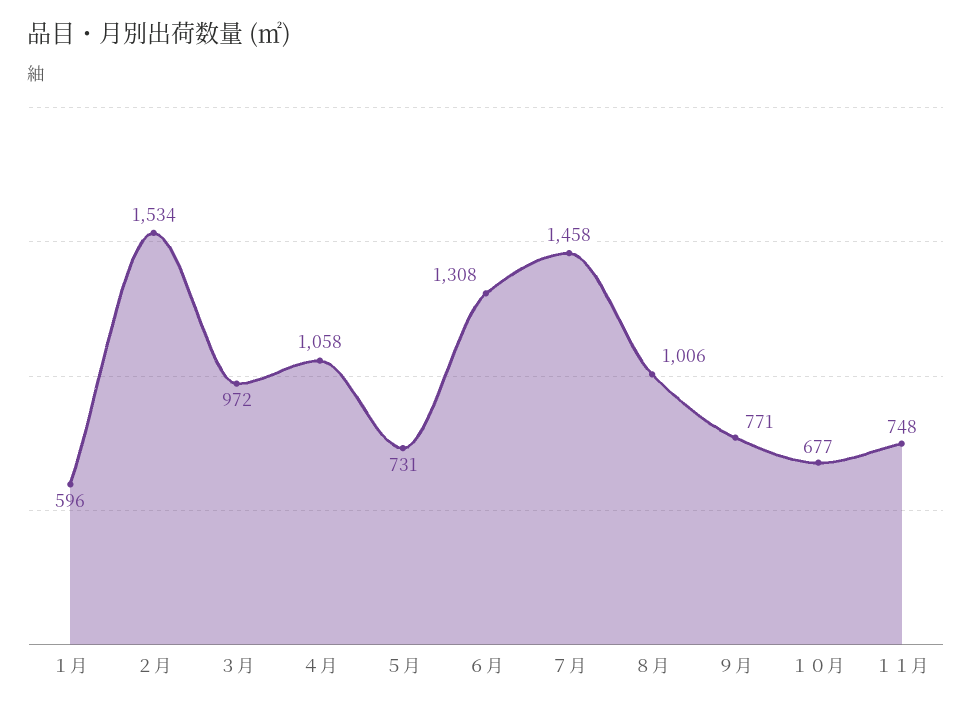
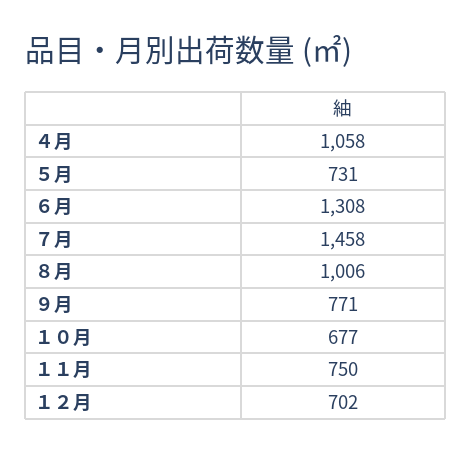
１月: 596 -> none
２月: 1534 -> none
３月: 972 -> none
１１月: 748 -> 750
１２月: none -> 702

